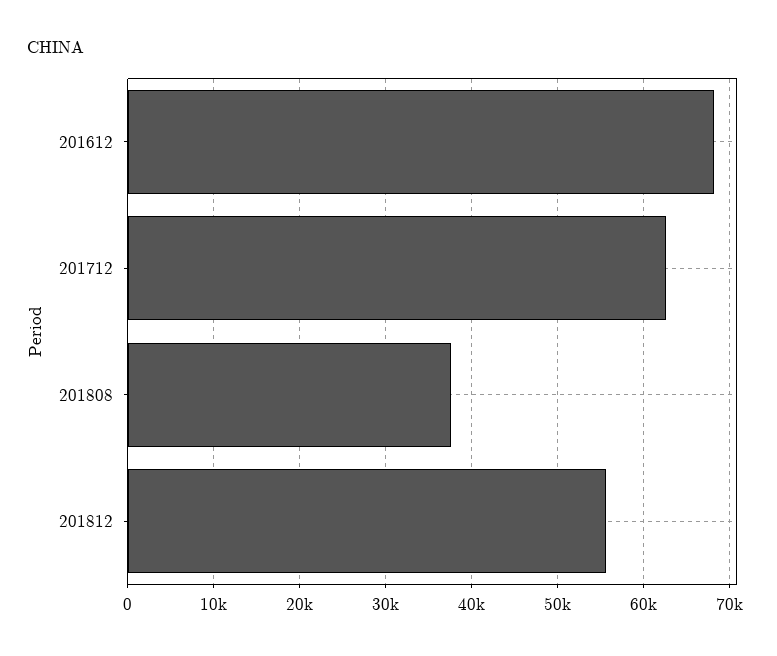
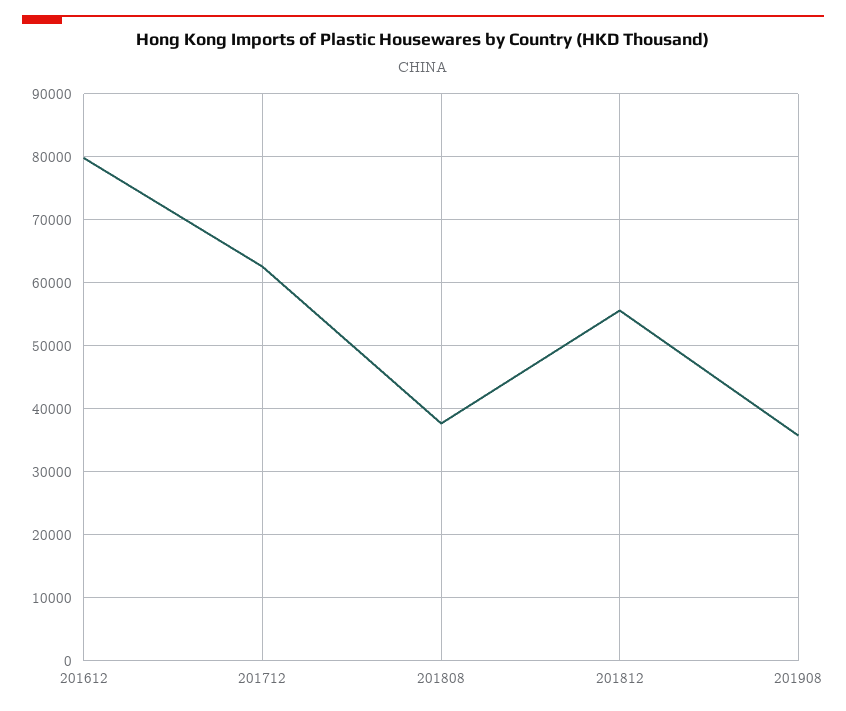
201612: 68000 -> 80000
201908: none -> 36000

